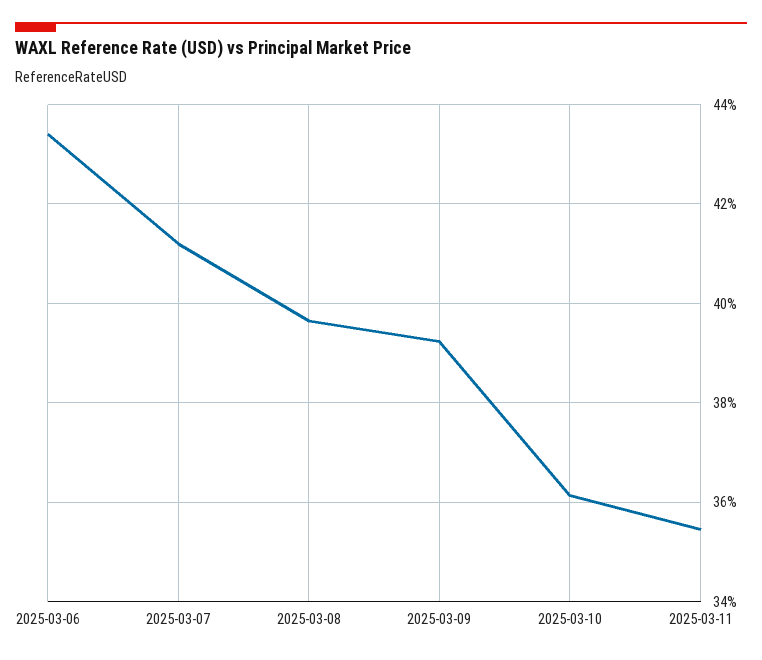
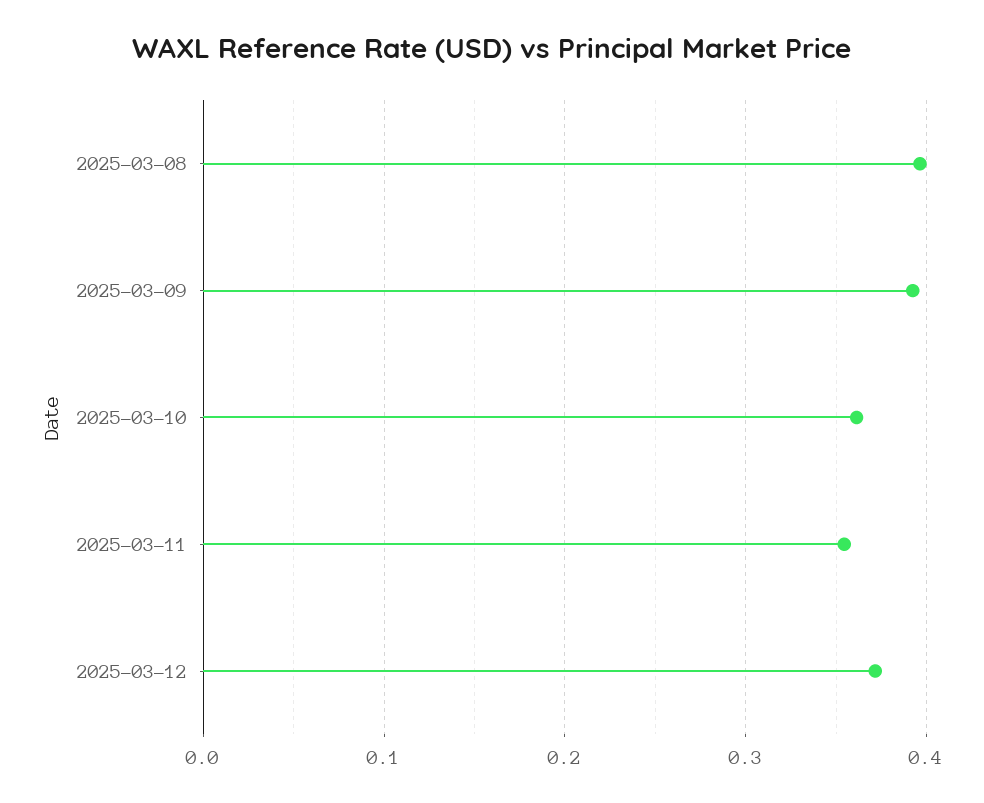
2025-03-06: 0.434 -> none
2025-03-07: 0.412 -> none
2025-03-12: none -> 0.37

